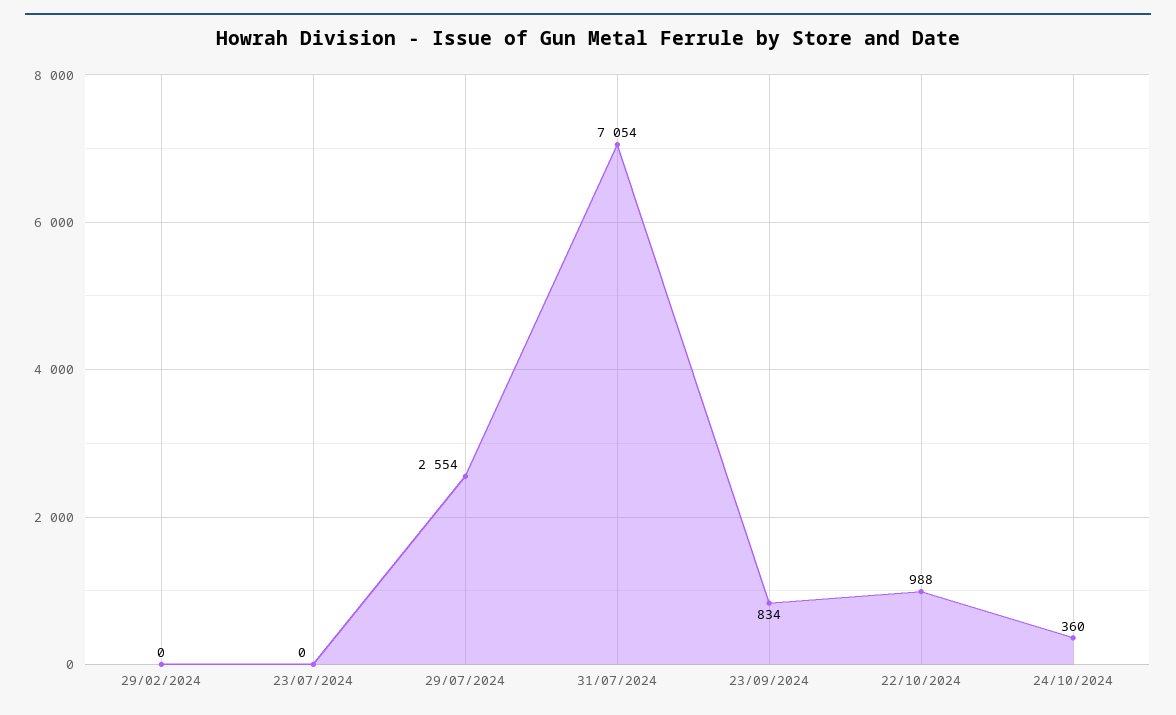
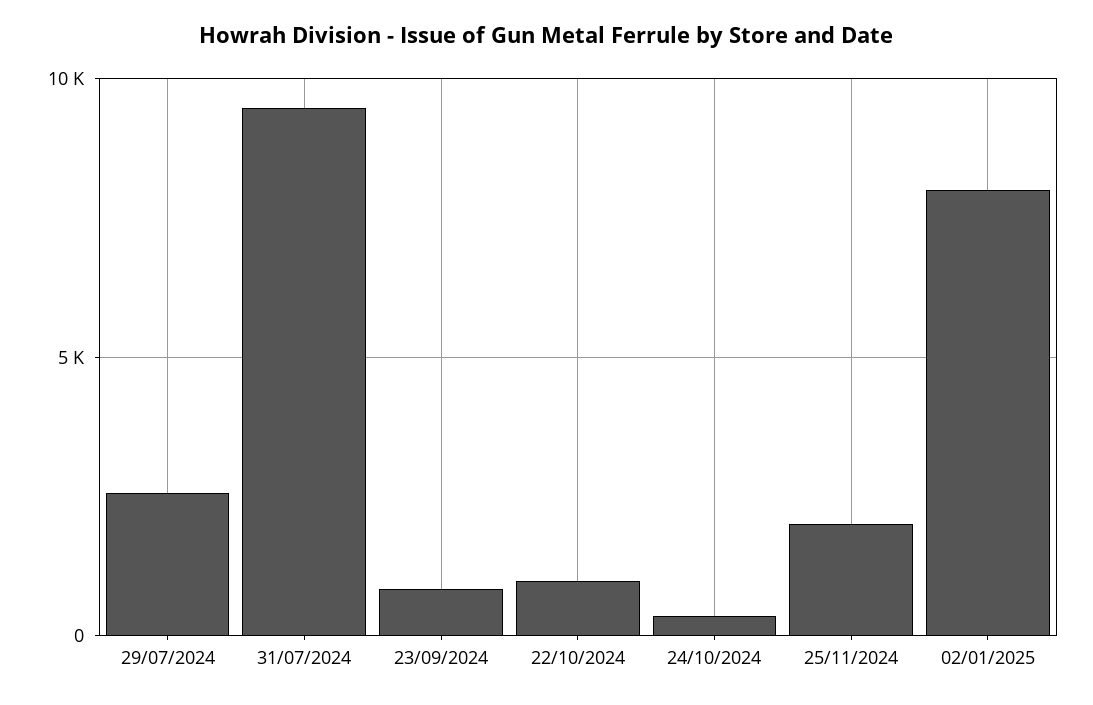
29/02/2024: 0 -> none
23/07/2024: 0 -> none
31/07/2024: 7054 -> 9500
25/11/2024: none -> 2000
02/01/2025: none -> 8000

